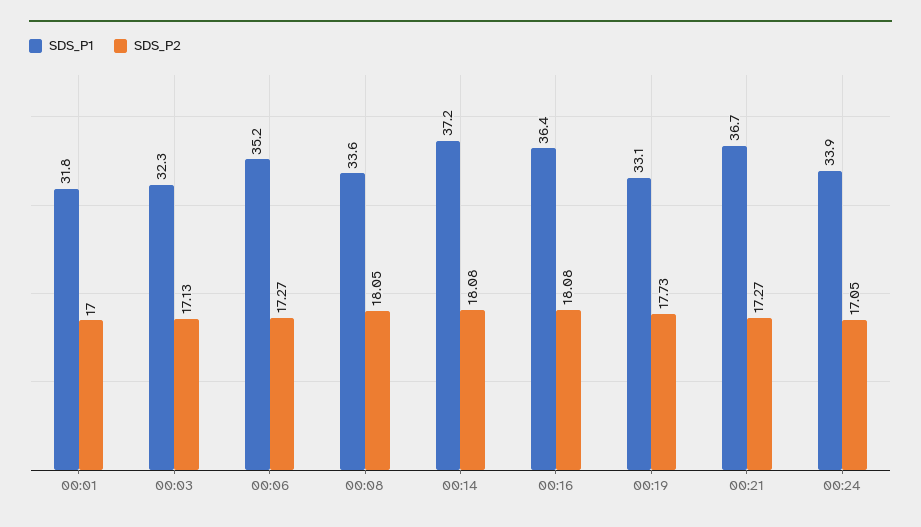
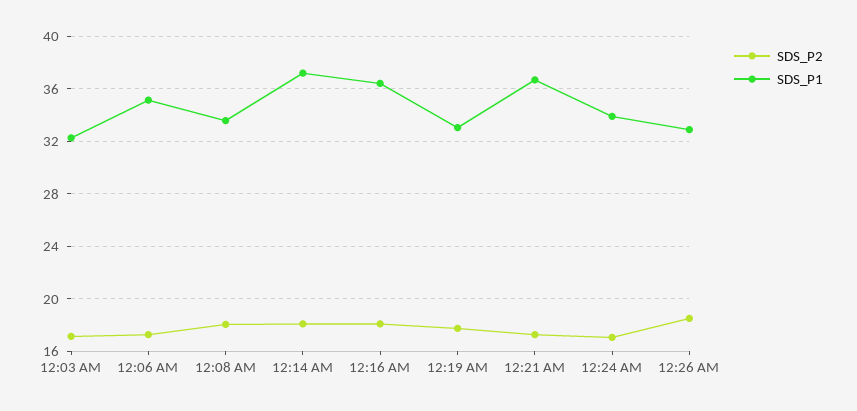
SDS_P1, 00:01: 31.8 -> none
SDS_P2, 00:01: 17 -> none
SDS_P2, 12:26 AM: none -> 18.5
SDS_P1, 12:26 AM: none -> 33

